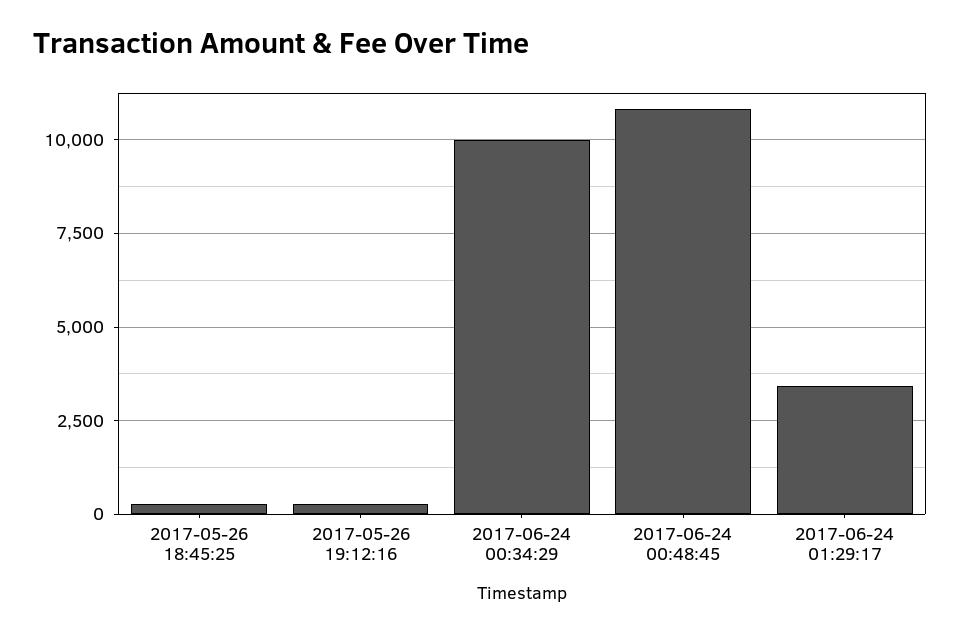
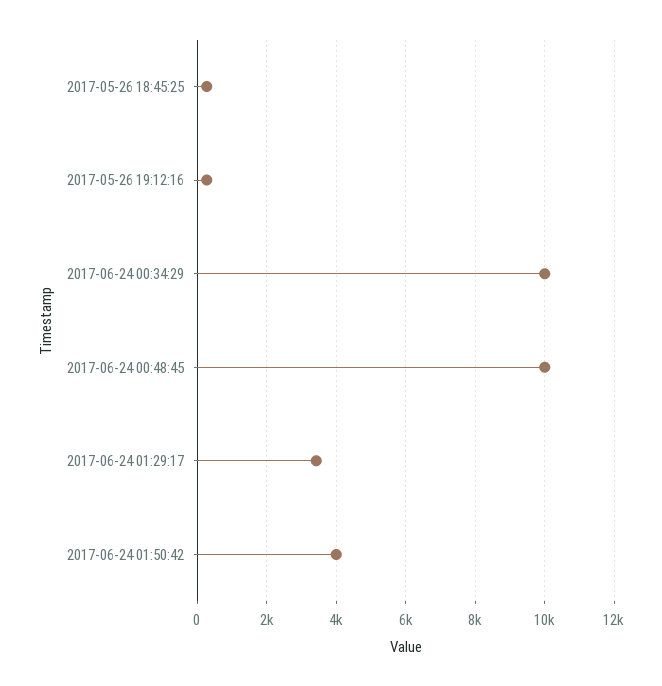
2017-06-24 00:48:45: 10750 -> 10000
2017-06-24 01:50:42: none -> 4000

